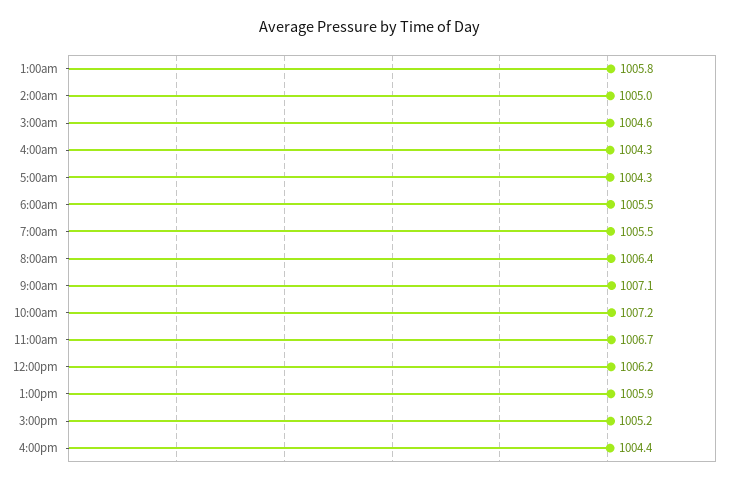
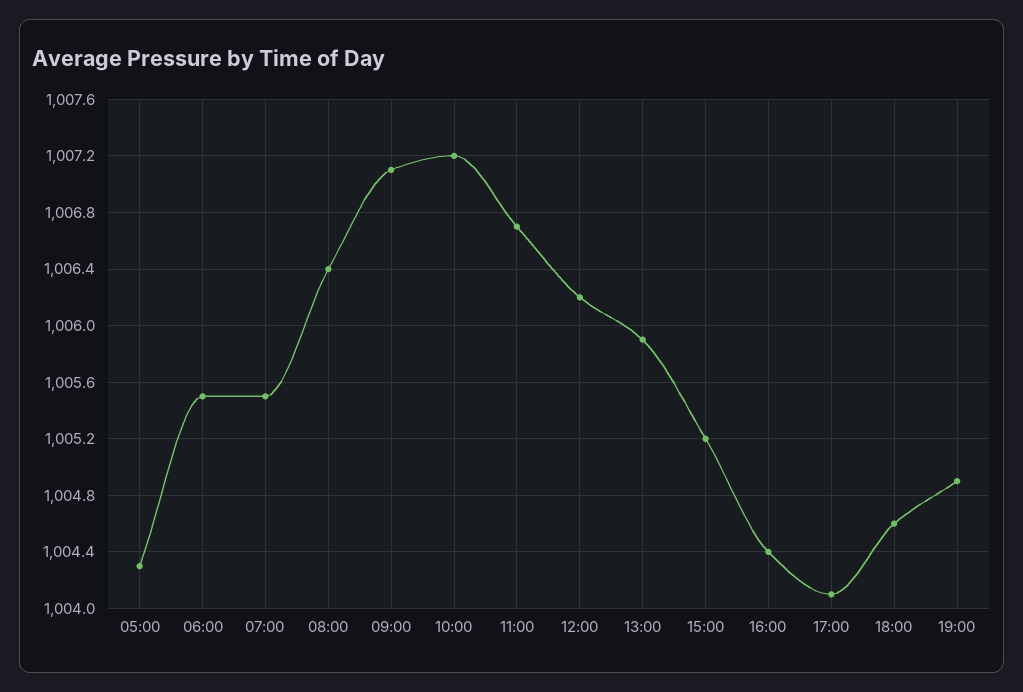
1:00am: 1005.8 -> none
2:00am: 1005 -> none
3:00am: 1004.6 -> none
4:00am: 1004.3 -> none
17:00: none -> 1004.1
18:00: none -> 1004.6
19:00: none -> 1004.9

